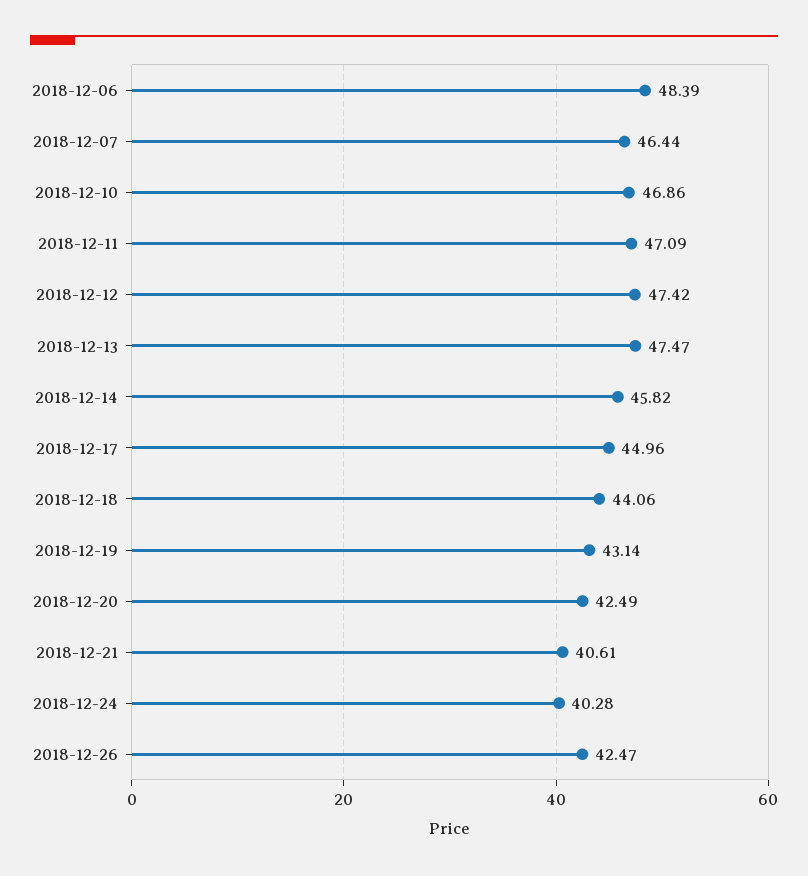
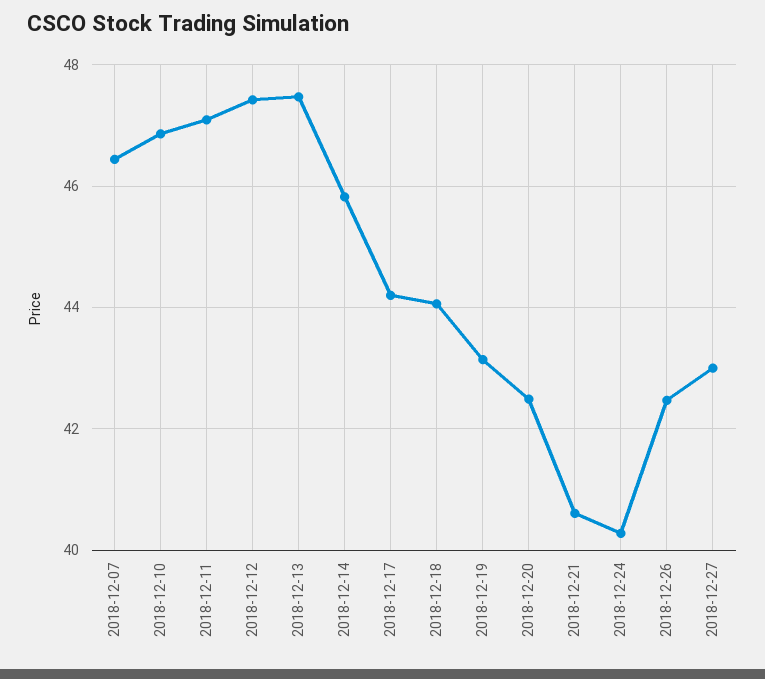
2018-12-06: 48.39 -> none
2018-12-17: 44.96 -> 44.2
2018-12-27: none -> 43

